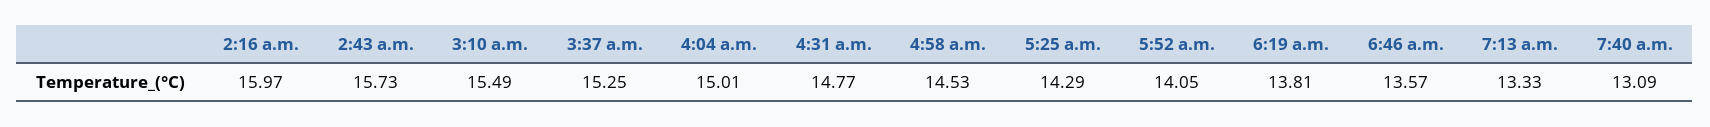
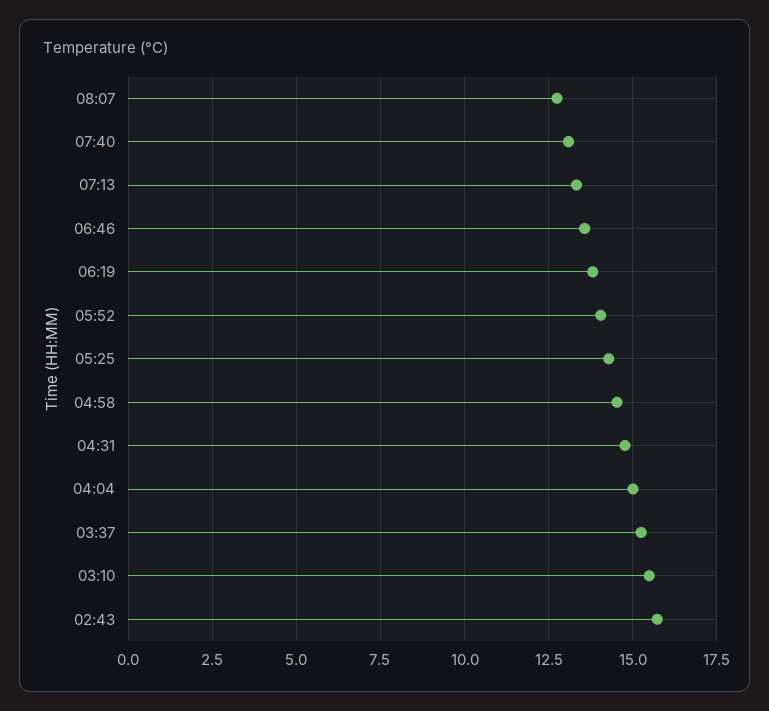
2:16 a.m.: 15.97 -> none
08:07: none -> 12.75

